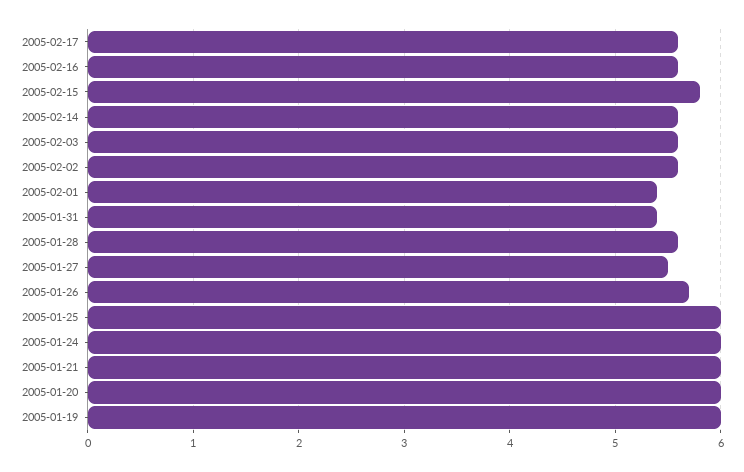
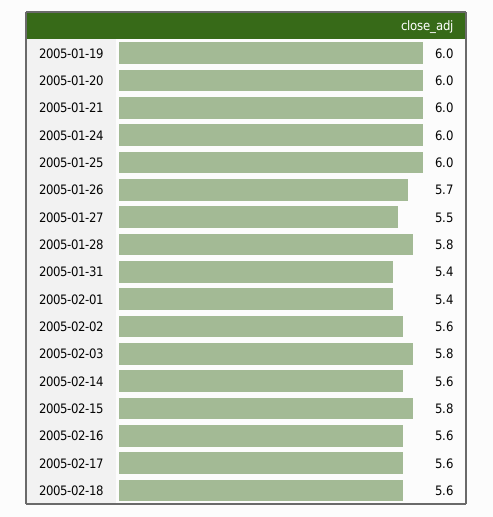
2005-02-03: 5.6 -> 5.8
2005-01-28: 5.6 -> 5.8
2005-02-18: none -> 5.6

